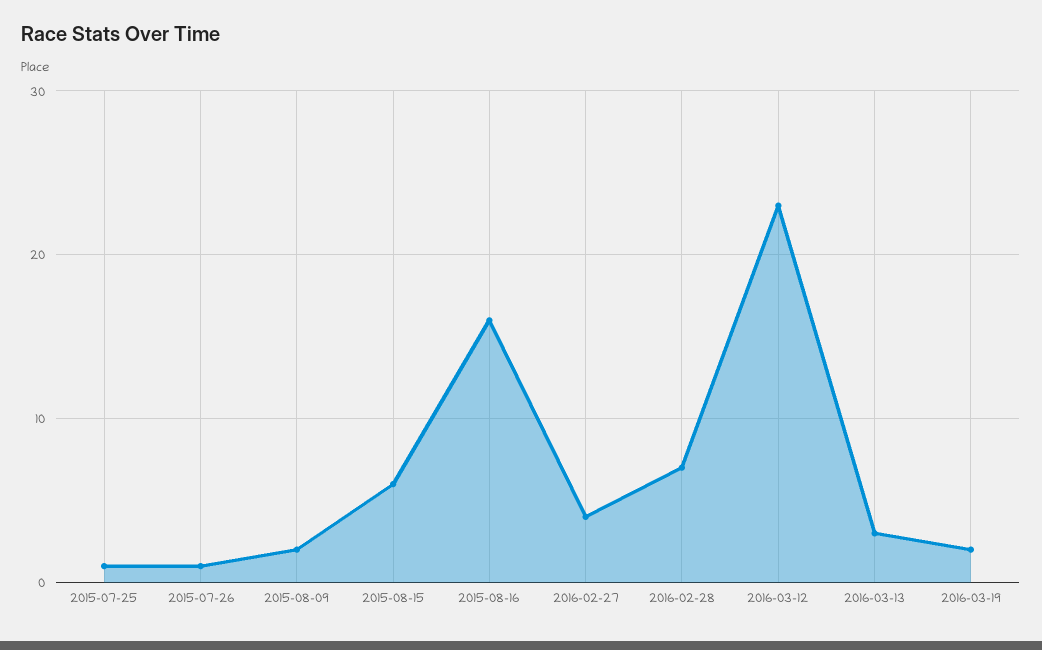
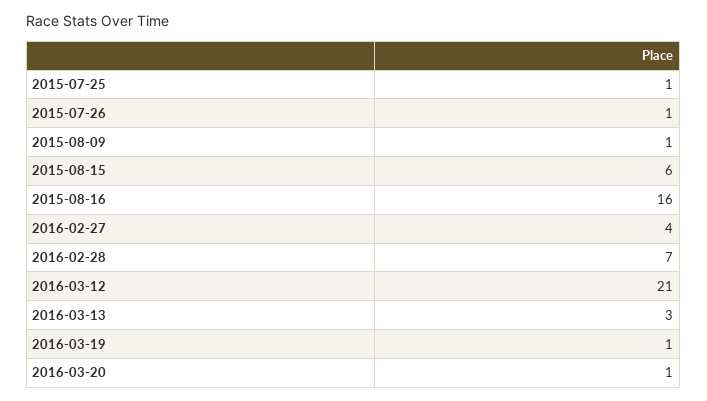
2015-08-09: 2 -> 1
2016-03-12: 23 -> 21
2016-03-19: 2 -> 1
2016-03-20: none -> 1

